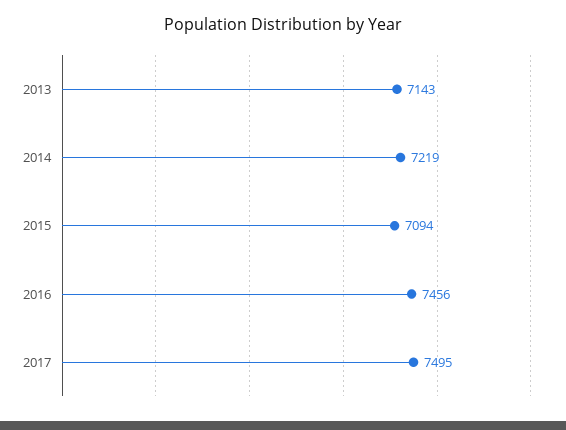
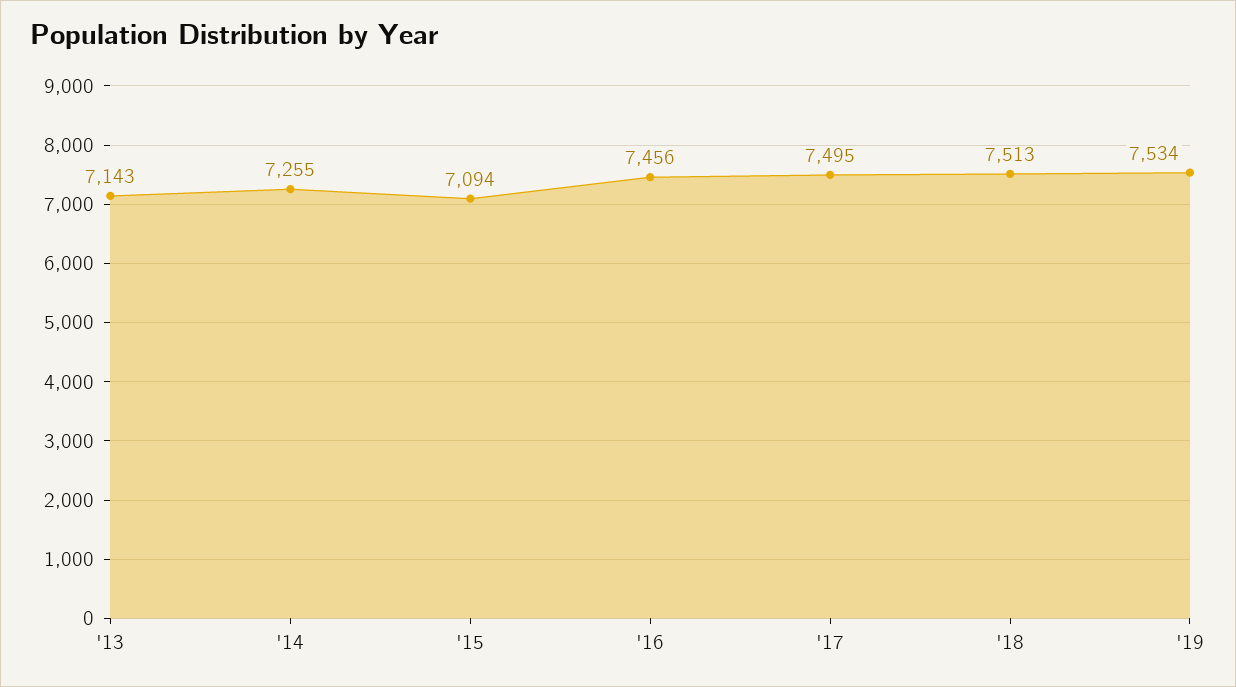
2014: 7219 -> 7255
'18: none -> 7513
'19: none -> 7534

